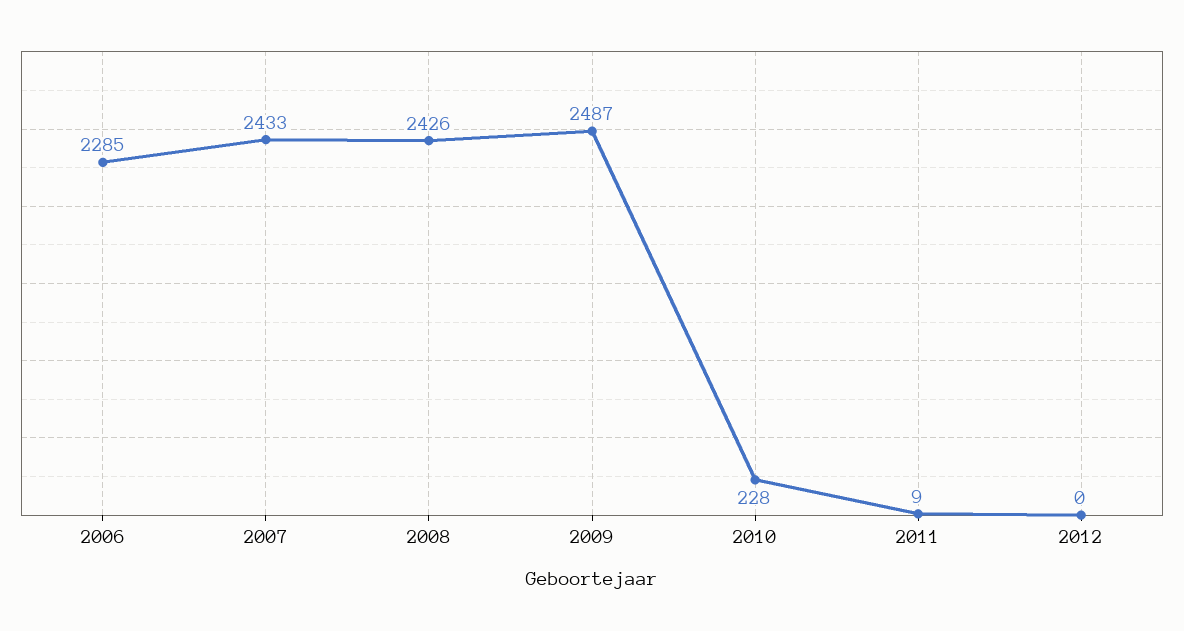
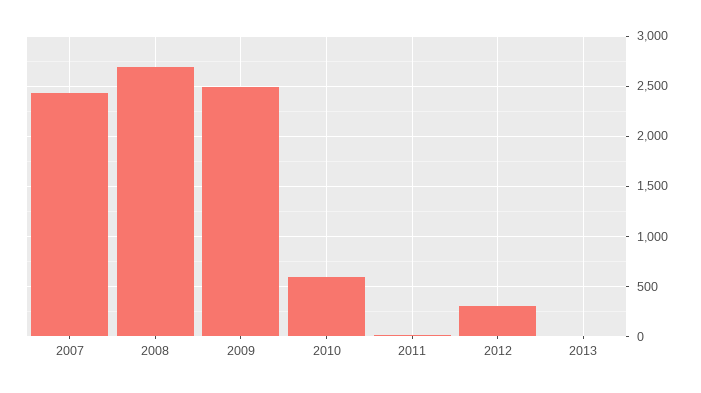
2006: 2285 -> none
2008: 2426 -> 2700
2010: 228 -> 600
2012: 0 -> 300
2013: none -> 0

